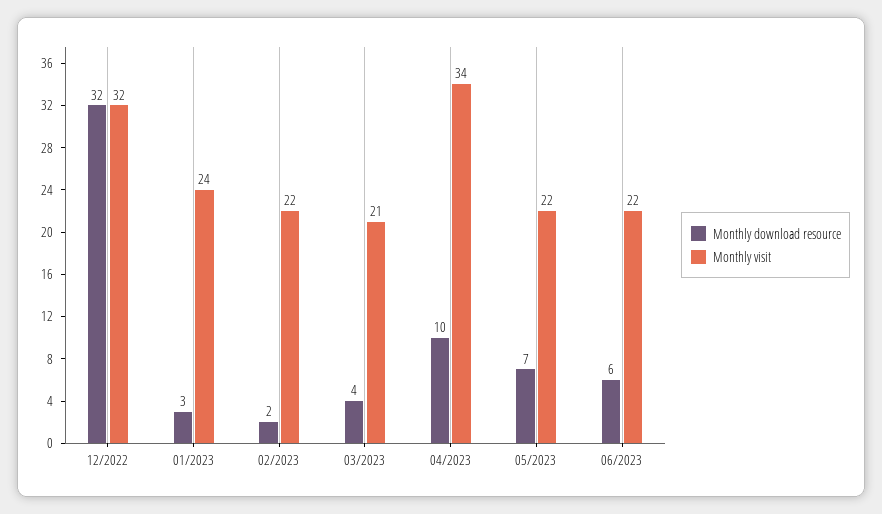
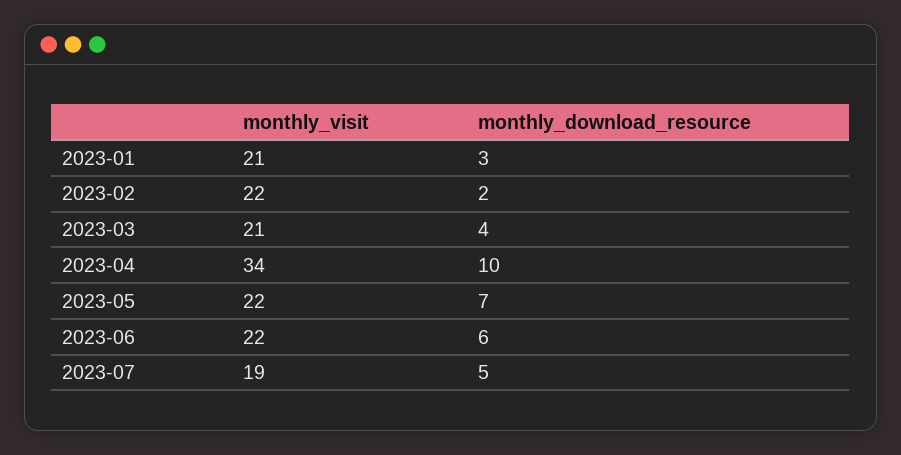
Monthly download resource, 12/2022: 32 -> none
Monthly visit, 12/2022: 32 -> none
Monthly visit, 01/2023: 24 -> 21
Monthly visit, 2023-07: none -> 19
Monthly download resource, 2023-07: none -> 5

